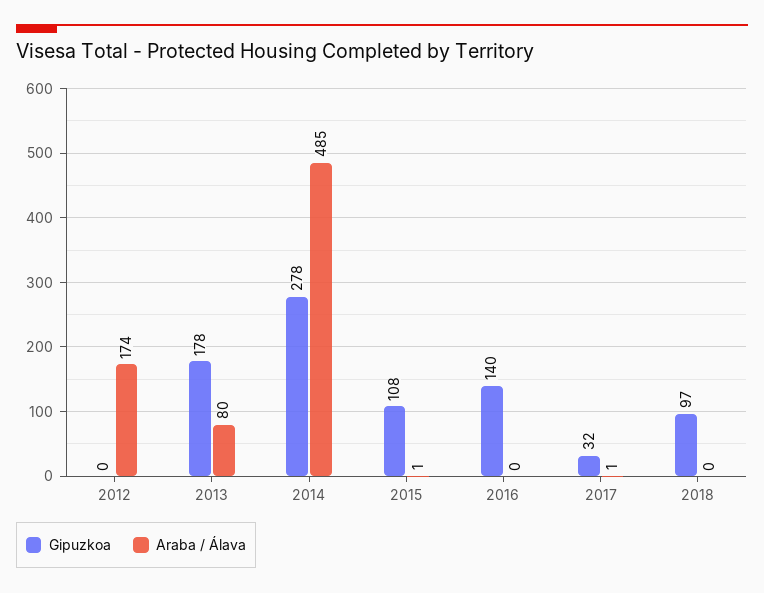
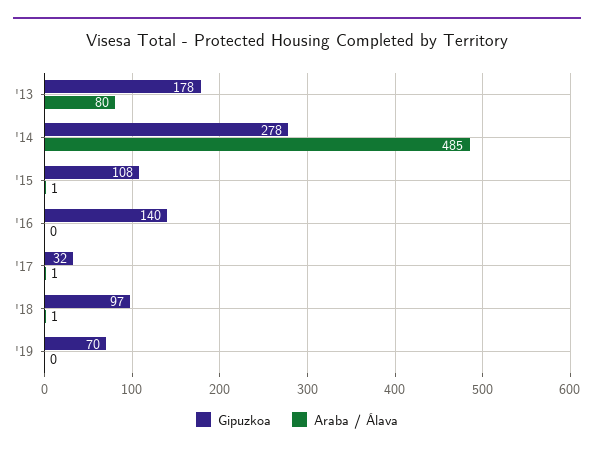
Gipuzkoa, 2012: 0 -> none
Araba / Álava, 2012: 174 -> none
Araba / Álava, 2018: 0 -> 1
Gipuzkoa, '19: none -> 70
Araba / Álava, '19: none -> 0

